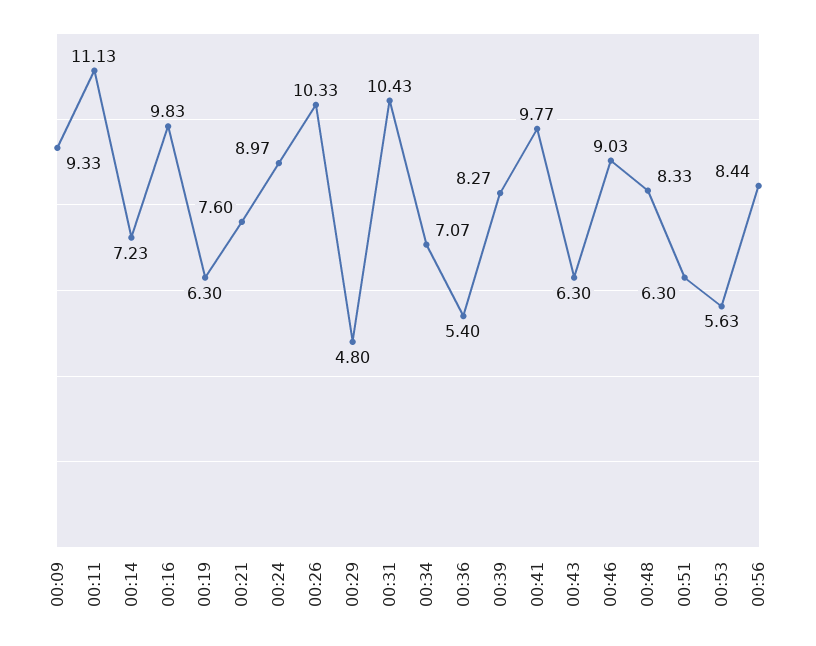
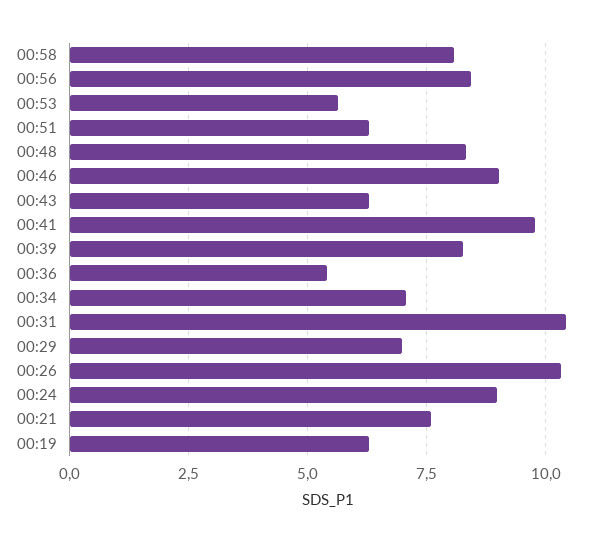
00:09: 9.33 -> none
00:11: 11.13 -> none
00:14: 7.23 -> none
00:16: 9.83 -> none
00:29: 4.8 -> 7
00:58: none -> 8

